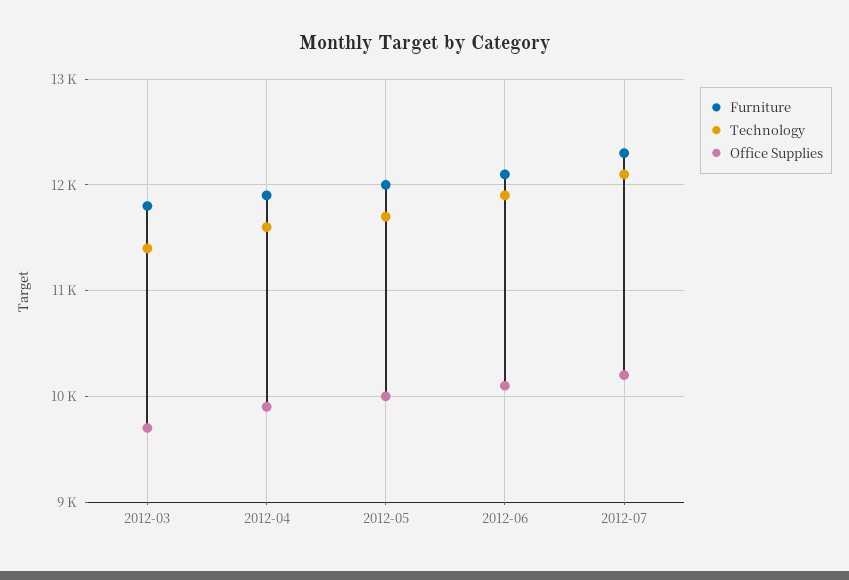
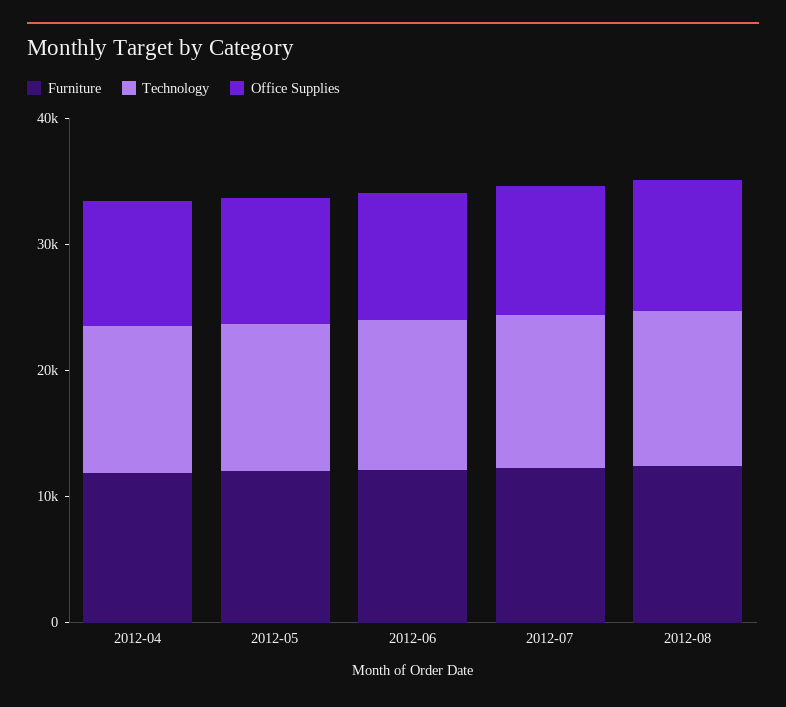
Furniture, 2012-03: 11800 -> none
Technology, 2012-03: 11400 -> none
Office Supplies, 2012-03: 9700 -> none
Furniture, 2012-08: none -> 12000
Technology, 2012-08: none -> 12000
Office Supplies, 2012-08: none -> 10000

